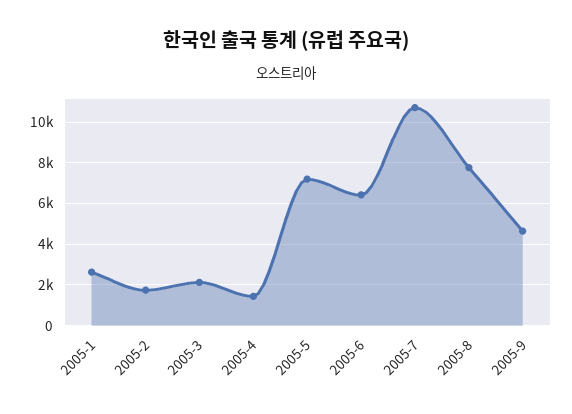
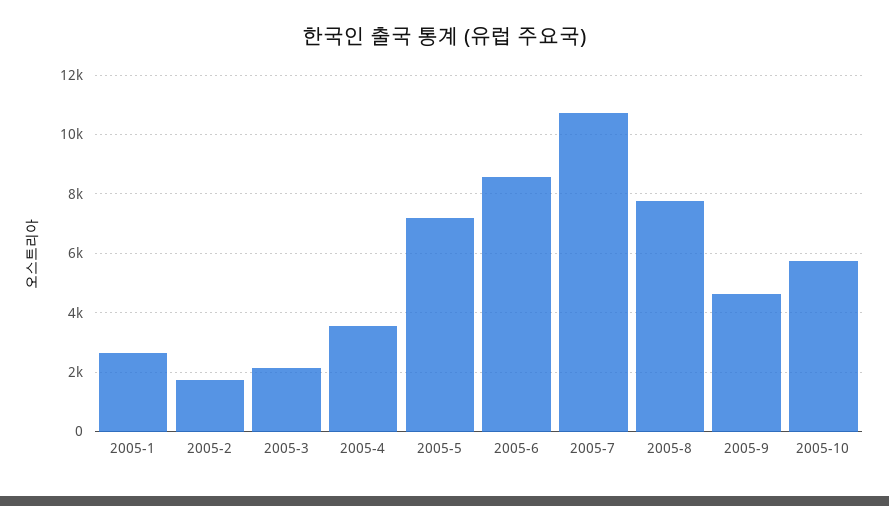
2005-4: 1500 -> 3500
2005-6: 6500 -> 8500
2005-10: none -> 5750

